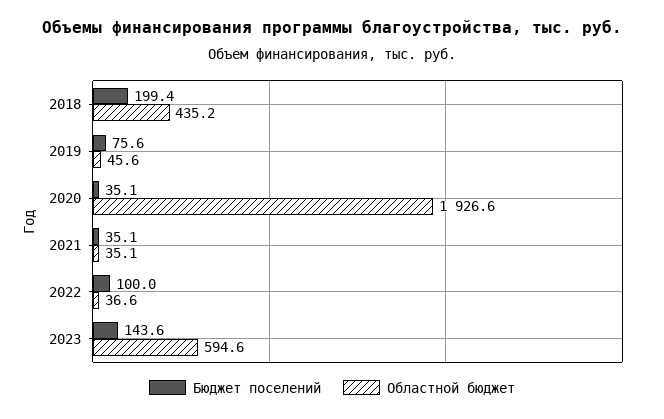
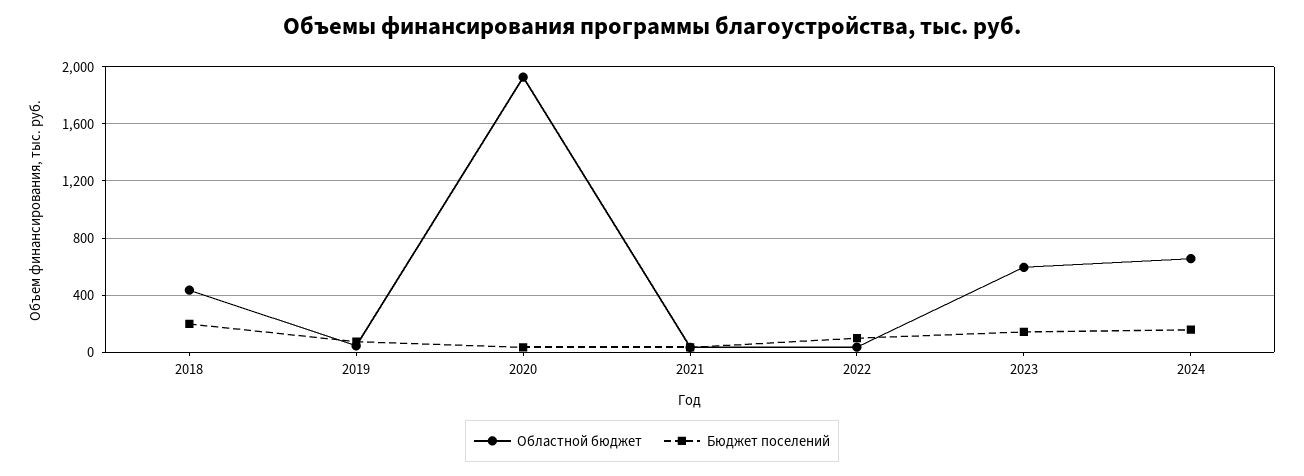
Областной бюджет, 2024: none -> 650
Бюджет поселений, 2024: none -> 150

